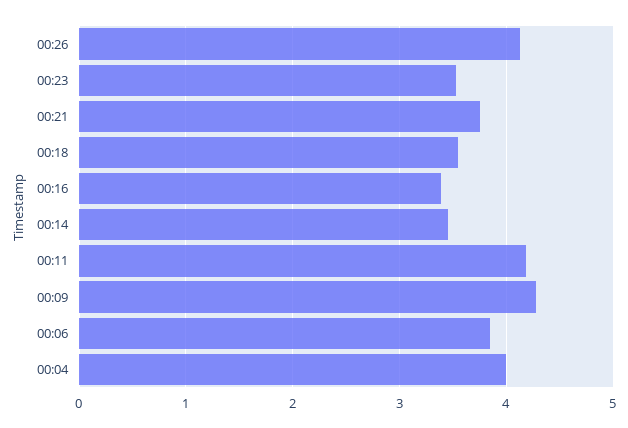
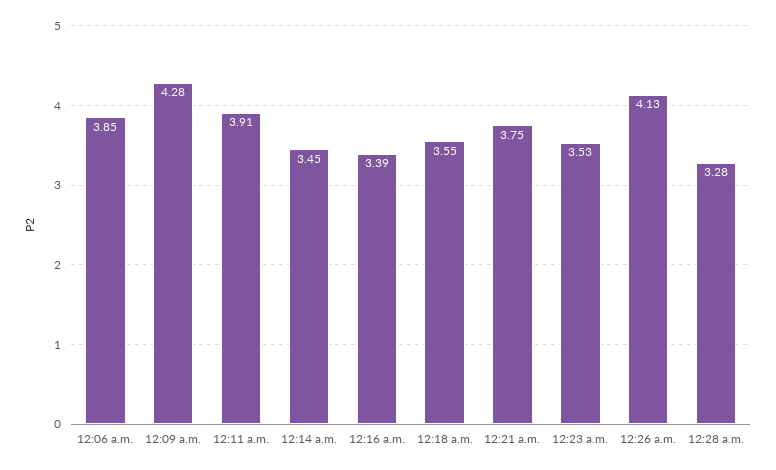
00:11: 4.2 -> 3.91
00:04: 4 -> none
12:28 a.m.: none -> 3.28

